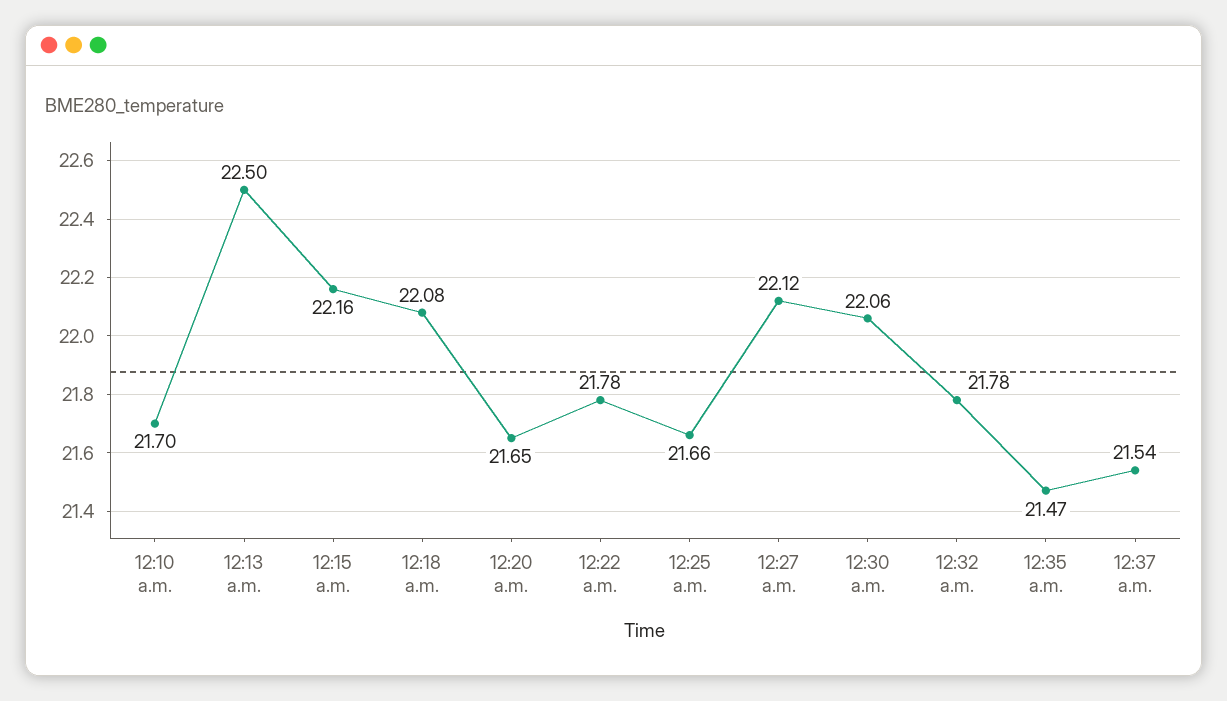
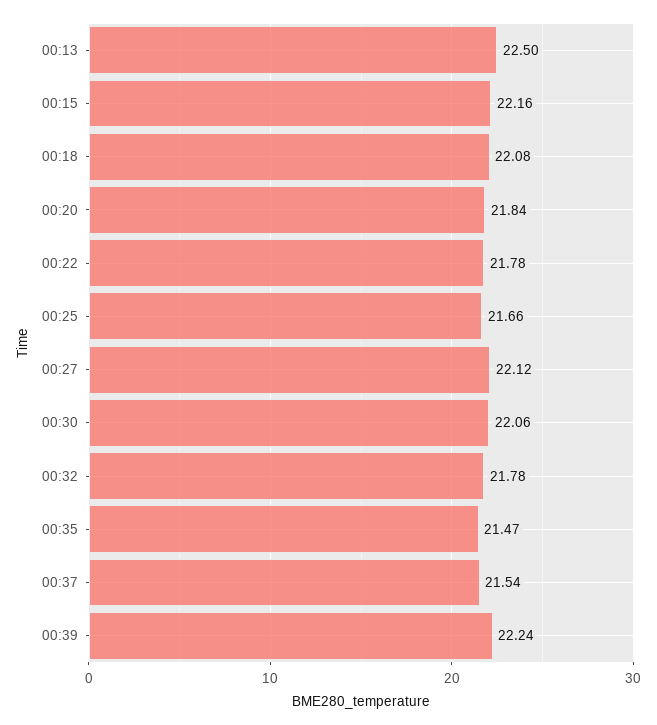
12:10 a.m.: 21.7 -> none
12:20 a.m.: 21.65 -> 21.84
00:39: none -> 22.24

